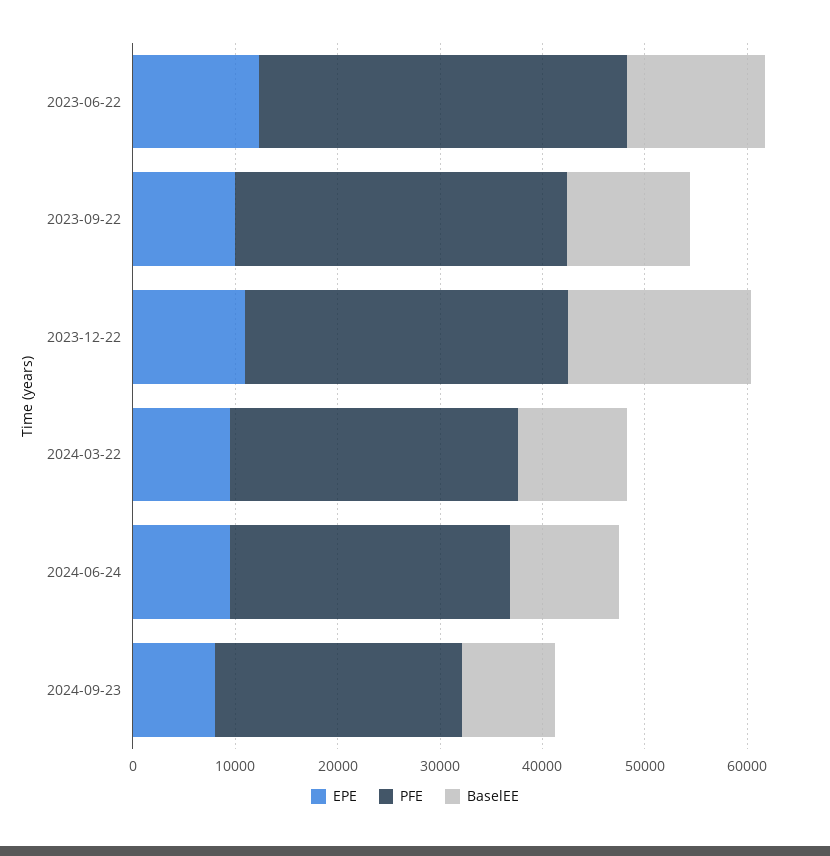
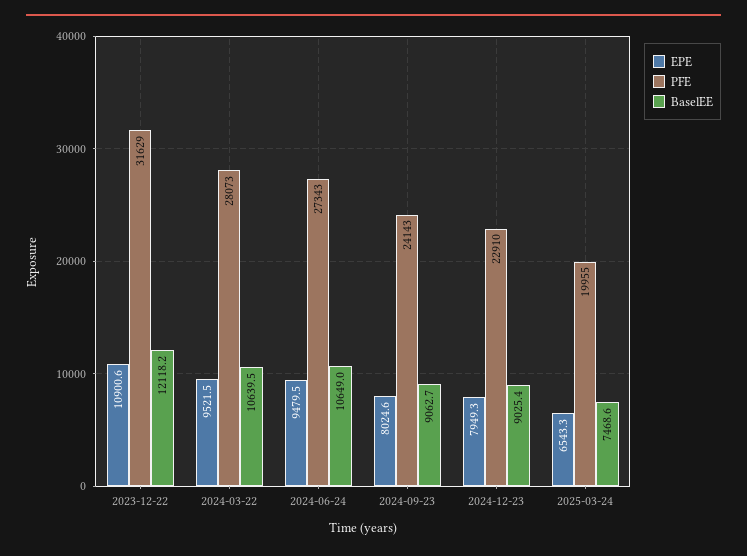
EPE, 2023-06-22: 12000 -> none
PFE, 2023-06-22: 36000 -> none
BaselEE, 2023-06-22: 14000 -> none
EPE, 2023-09-22: 10000 -> none
PFE, 2023-09-22: 32000 -> none
BaselEE, 2023-09-22: 12000 -> none
BaselEE, 2023-12-22: 18000 -> 12118.2
EPE, 2024-12-23: none -> 7949.3
PFE, 2024-12-23: none -> 22910
BaselEE, 2024-12-23: none -> 9025.4
EPE, 2025-03-24: none -> 6543.3
PFE, 2025-03-24: none -> 19955
BaselEE, 2025-03-24: none -> 7468.6

